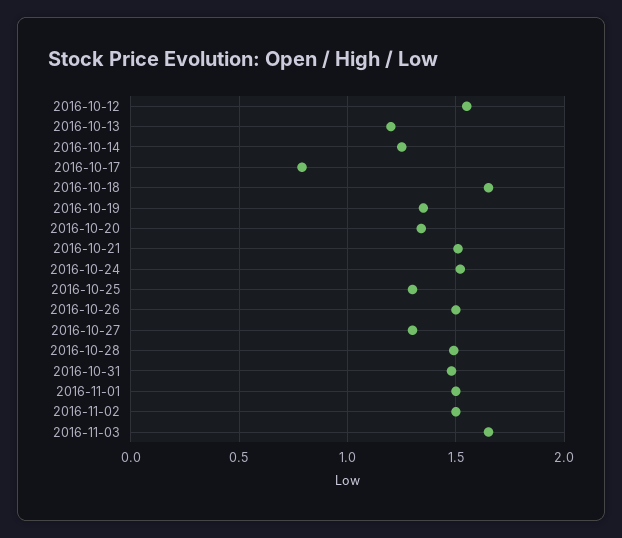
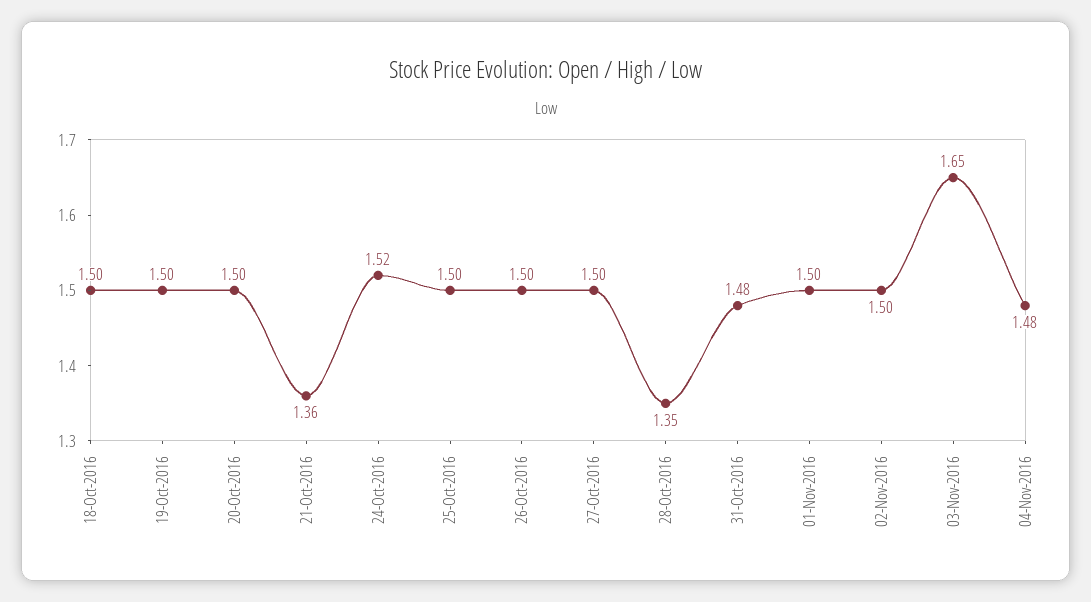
2016-10-12: 1.55 -> none
2016-10-13: 1.2 -> none
2016-10-14: 1.25 -> none
2016-10-17: 0.8 -> none
2016-10-18: 1.65 -> 1.5
2016-10-19: 1.35 -> 1.5
2016-10-20: 1.35 -> 1.5
2016-10-21: 1.5 -> 1.36
2016-10-25: 1.3 -> 1.5
2016-10-27: 1.3 -> 1.5
2016-10-28: 1.5 -> 1.35
04-Nov-2016: none -> 1.48

